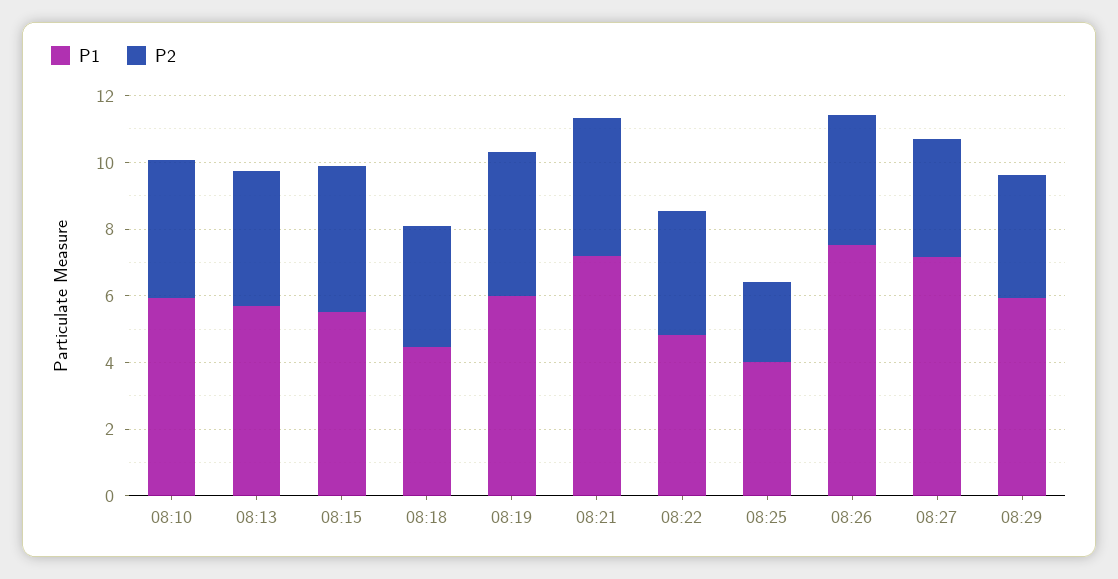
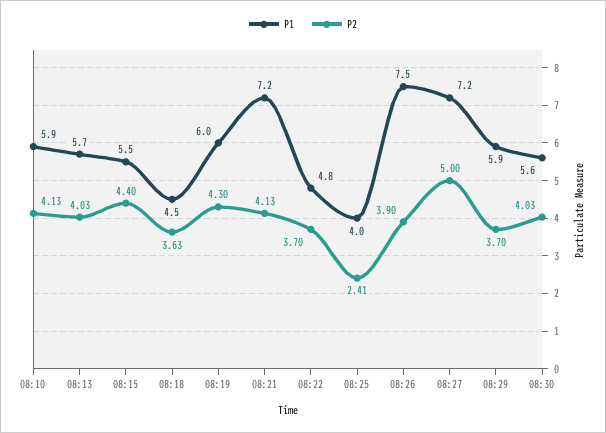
P2, 08:27: 3.5 -> 5
P1, 08:30: none -> 5.6
P2, 08:30: none -> 4.03

